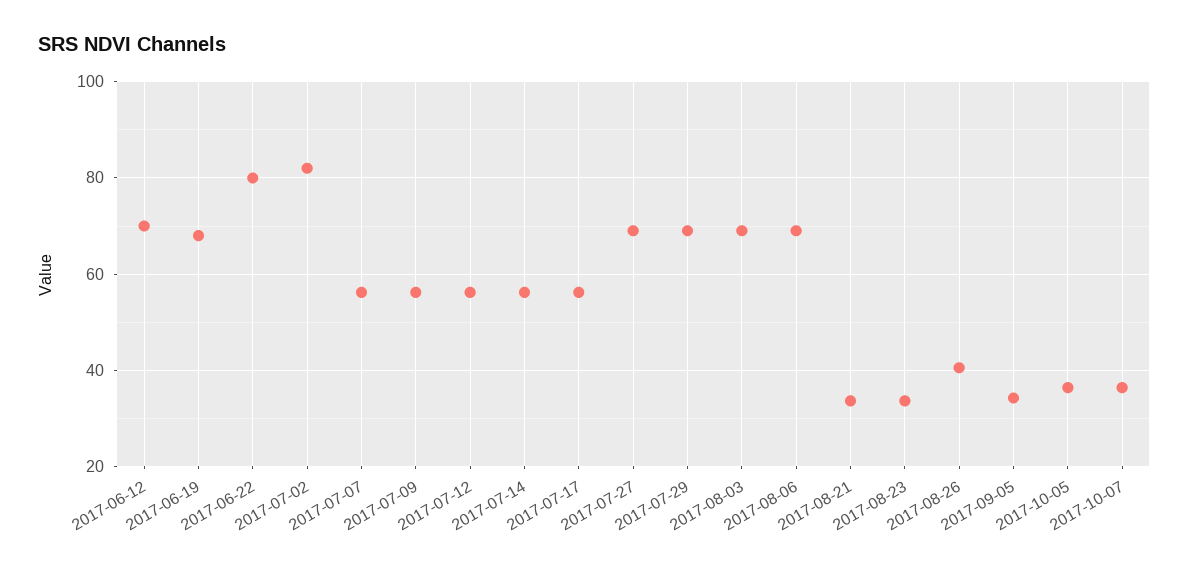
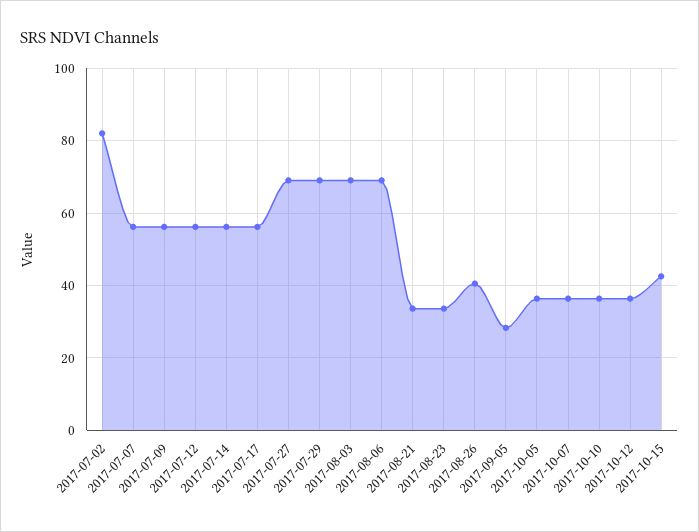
2017-06-12: 70 -> none
2017-06-19: 68 -> none
2017-06-22: 80 -> none
2017-09-05: 34 -> 28
2017-10-10: none -> 36
2017-10-12: none -> 36
2017-10-15: none -> 42

